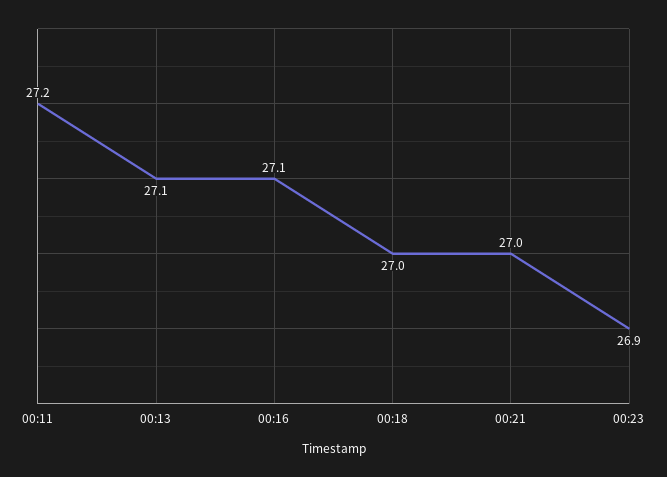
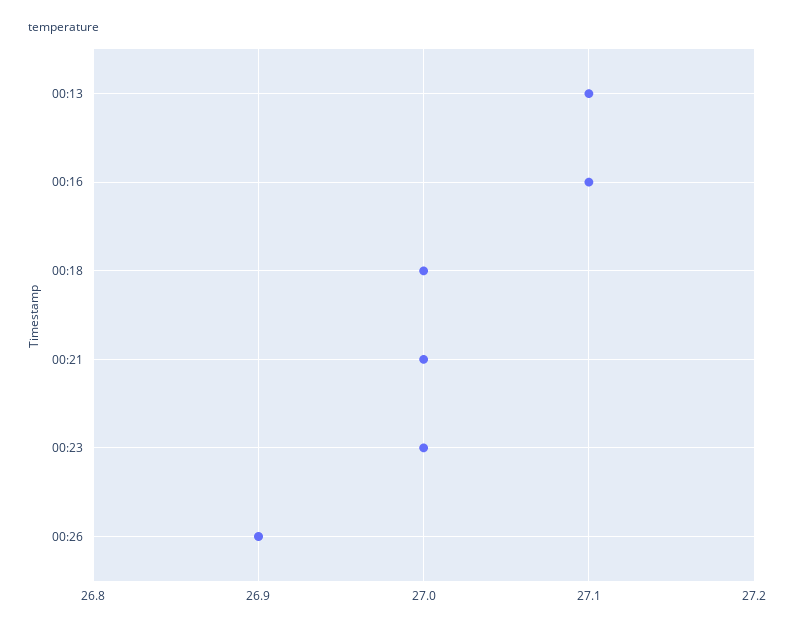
00:11: 27.2 -> none
00:23: 26.9 -> 27
00:26: none -> 26.9

